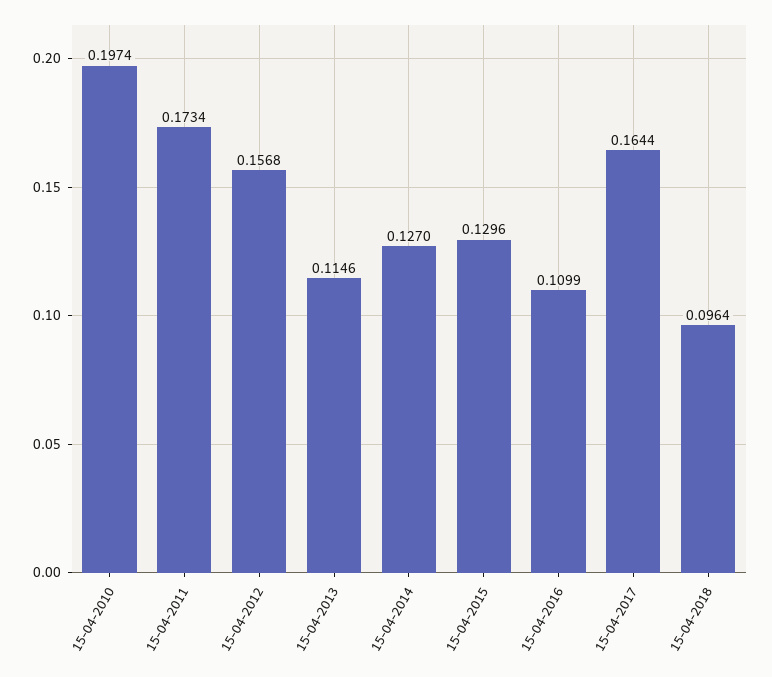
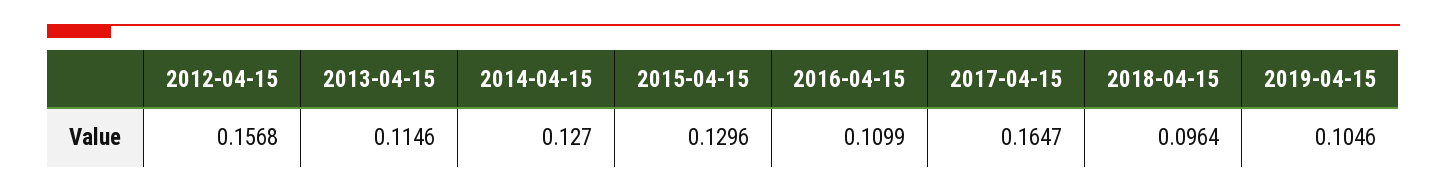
15-04-2010: 0.1974 -> none
15-04-2011: 0.1734 -> none
15-04-2017: 0.1644 -> 0.1647
2019-04-15: none -> 0.1046

